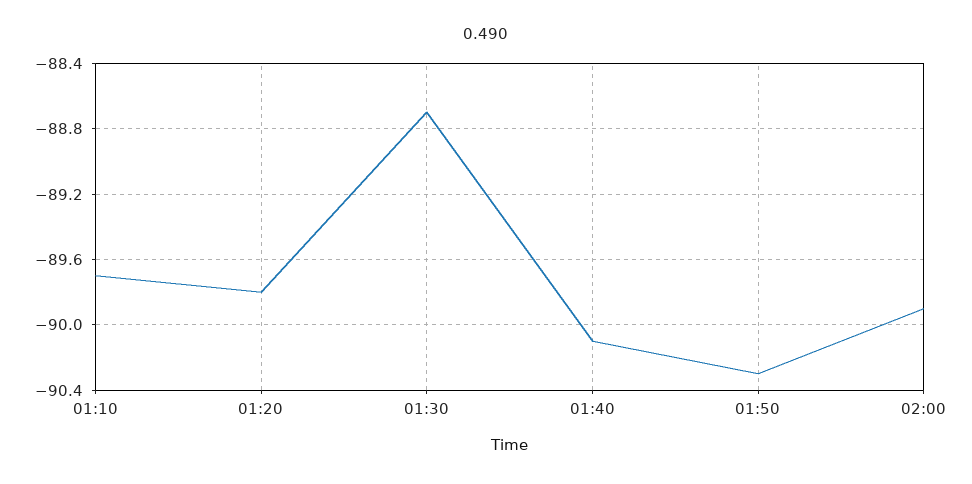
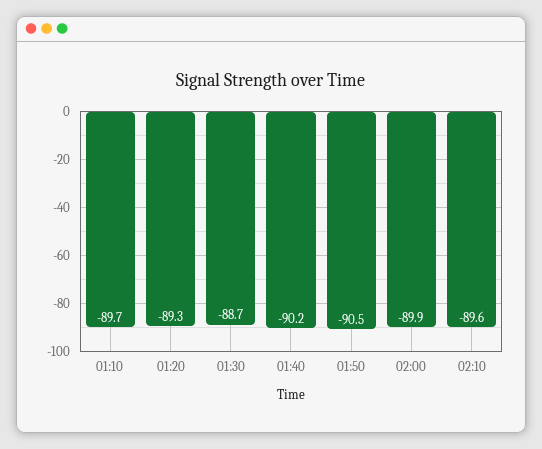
01:20: -89.8 -> -89.3
01:40: -90.1 -> -90.2
01:50: -90.3 -> -90.5
02:10: none -> -89.6

